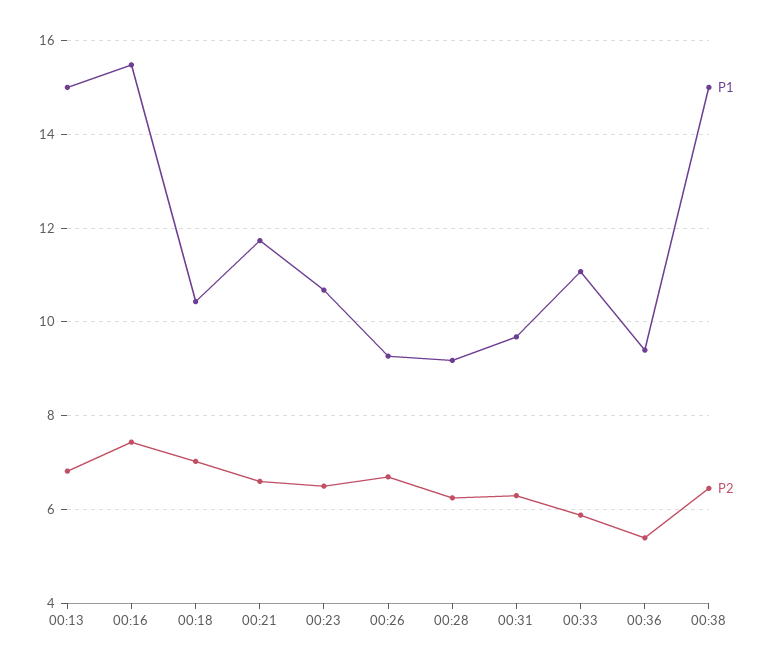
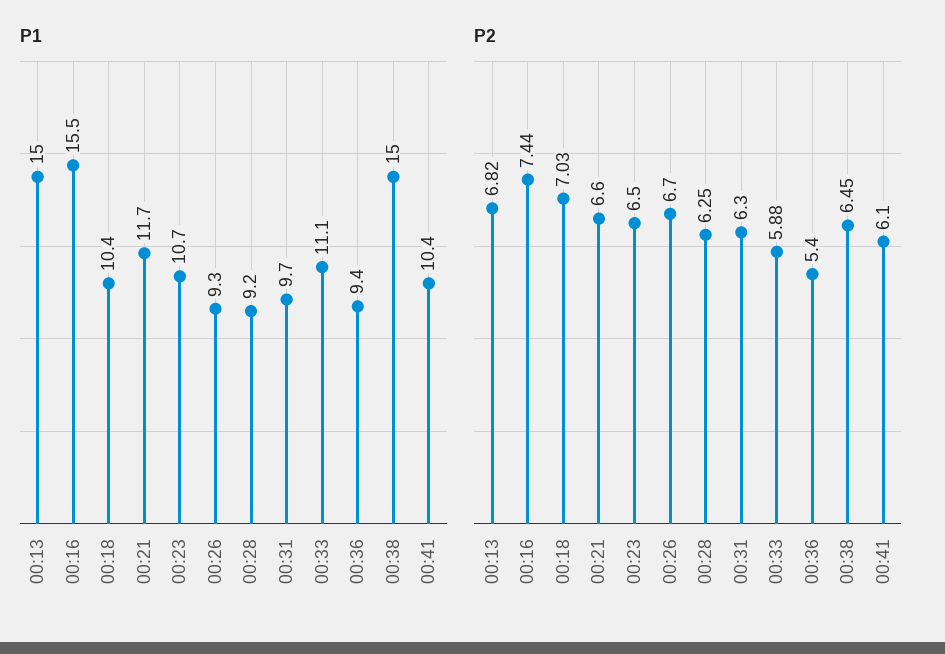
P1, 00:41: none -> 10.4
P2, 00:41: none -> 6.1

